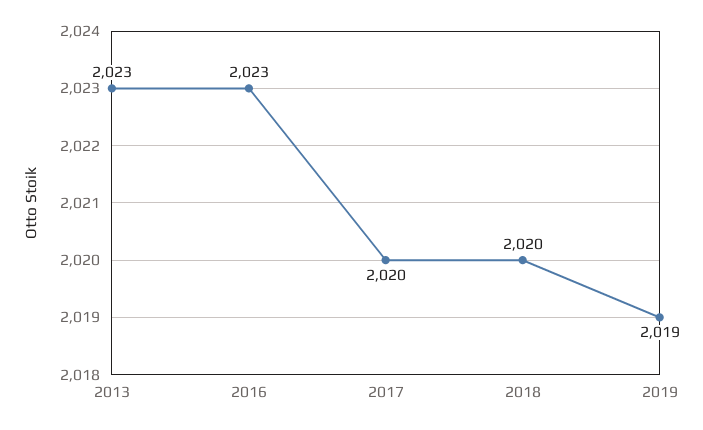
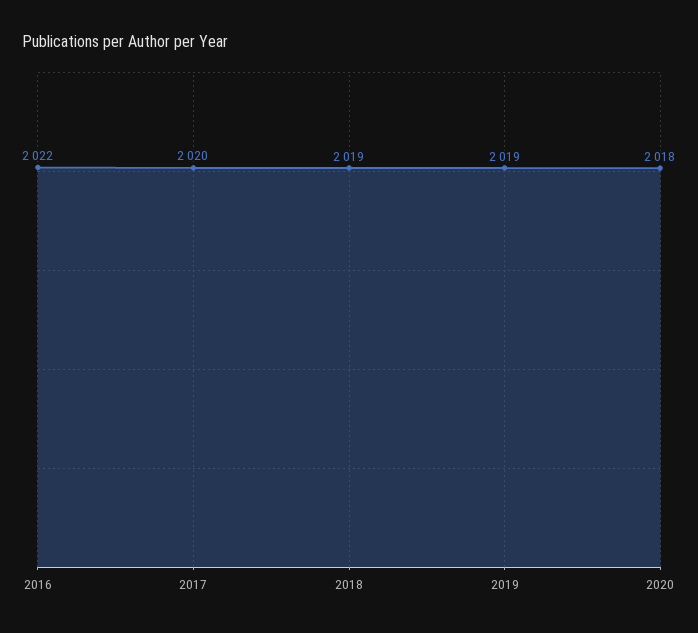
2013: 2023 -> none
2016: 2023 -> 2022
2018: 2020 -> 2019
2020: none -> 2018

